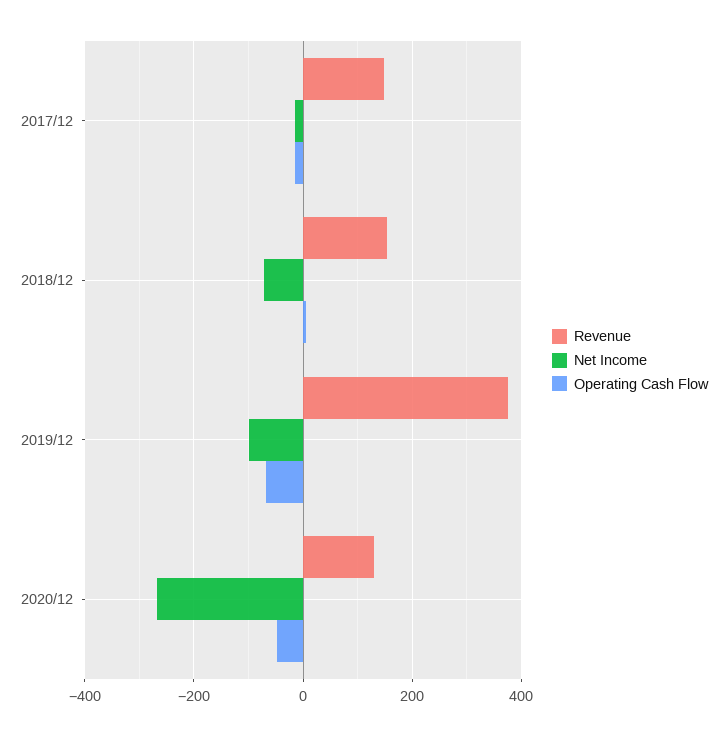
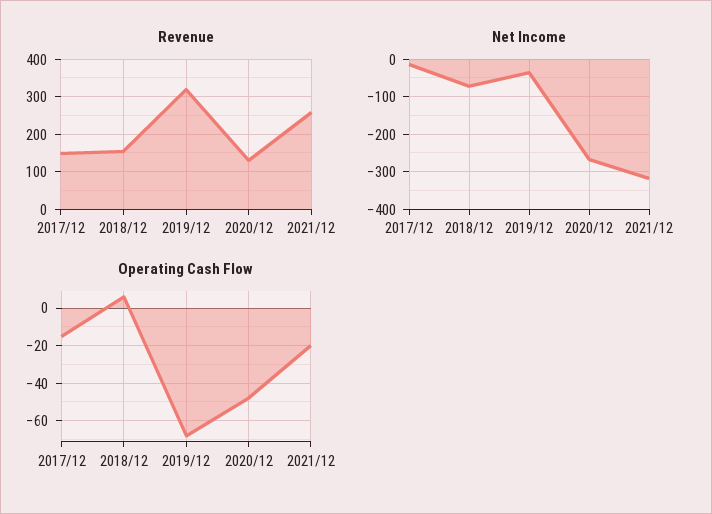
Revenue, 2019/12: 380 -> 320
Net Income, 2019/12: -100 -> -40
Revenue, 2021/12: none -> 260
Net Income, 2021/12: none -> -320
Operating Cash Flow, 2021/12: none -> -20

